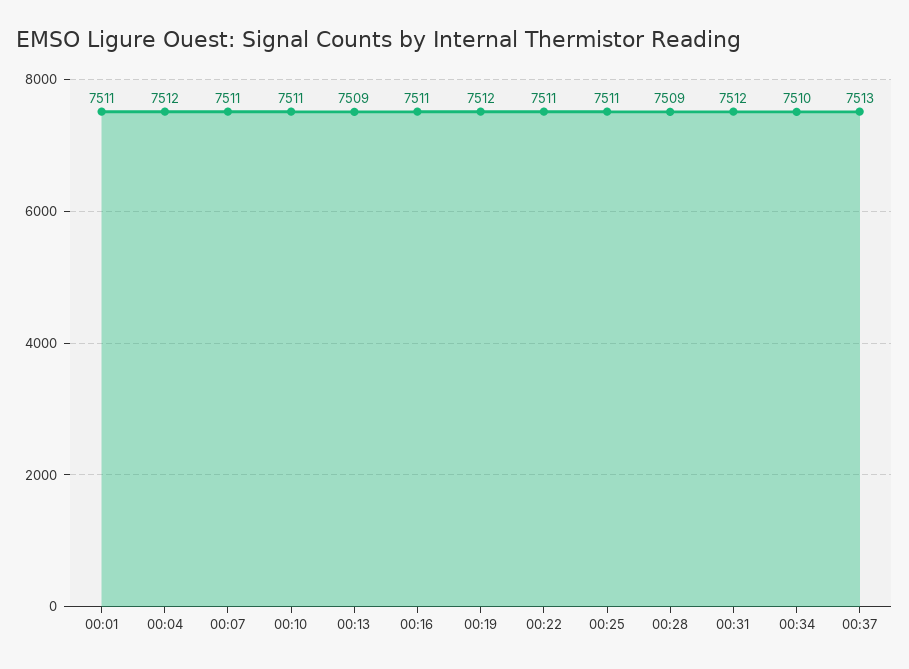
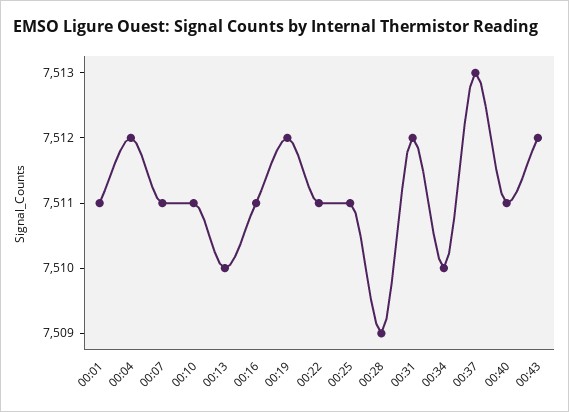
00:13: 7509 -> 7510
00:40: none -> 7511
00:43: none -> 7512

